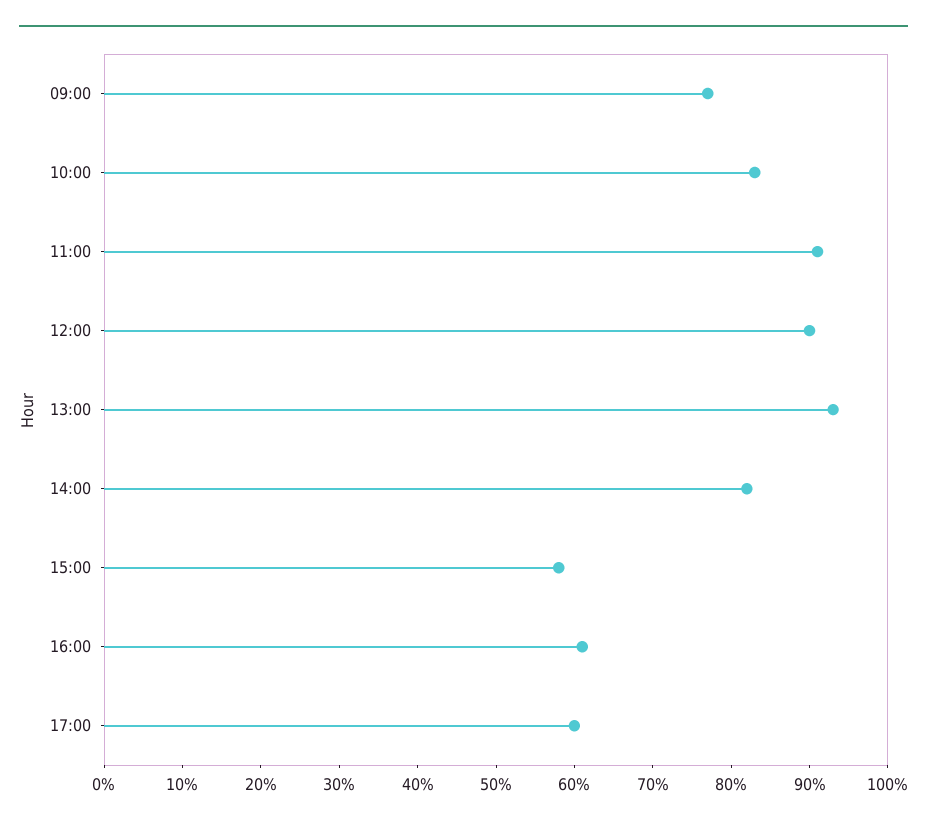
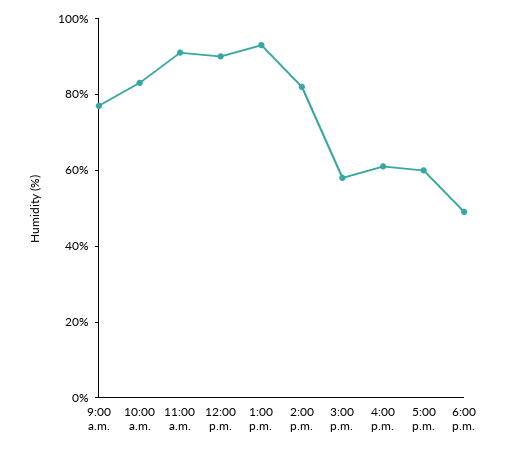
6:00 p.m.: none -> 50

